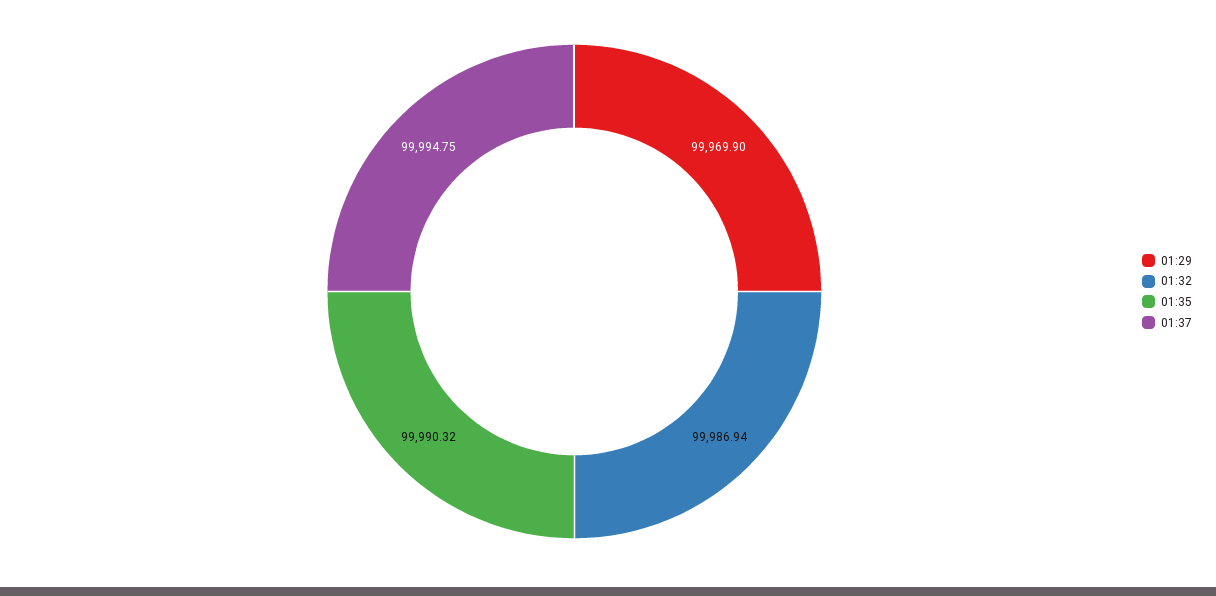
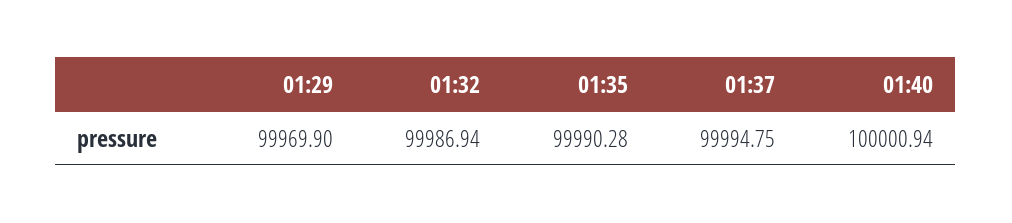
01:35: 99990.32 -> 99990.28
01:40: none -> 100000.94

